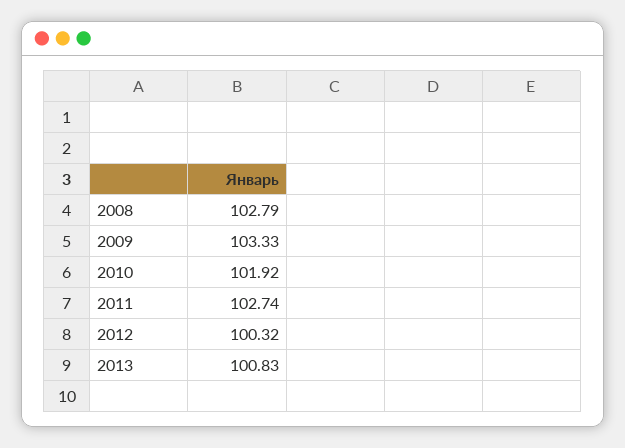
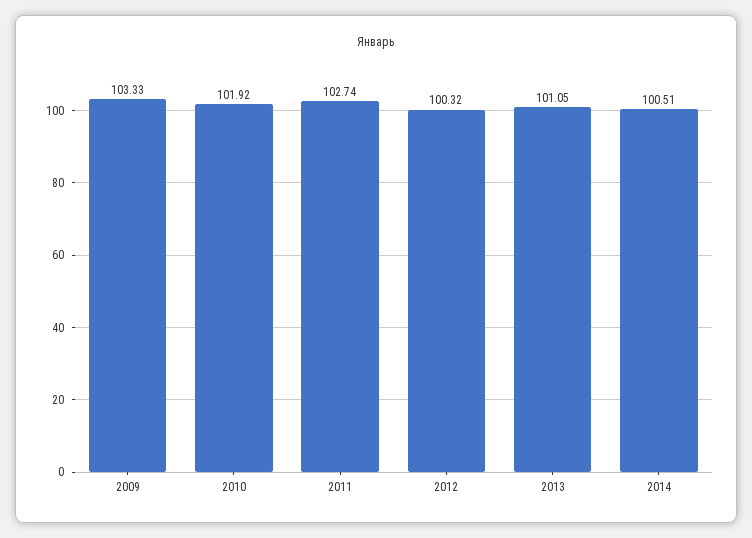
2008: 102.79 -> none
2013: 100.83 -> 101.05
2014: none -> 100.51

